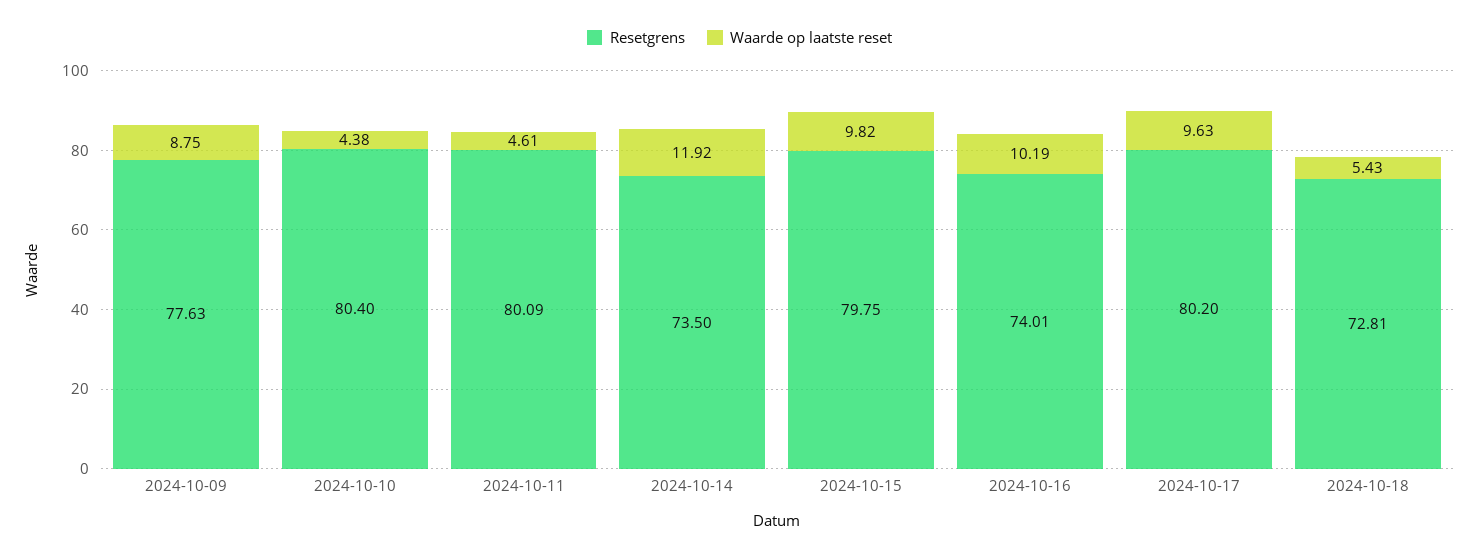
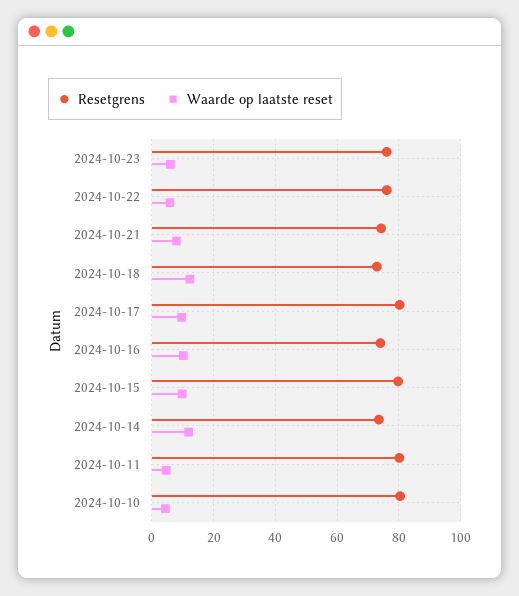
Resetgrens, 2024-10-09: 77.63 -> none
Waarde op laatste reset, 2024-10-09: 8.75 -> none
Waarde op laatste reset, 2024-10-18: 5.43 -> 12
Resetgrens, 2024-10-23: none -> 76
Waarde op laatste reset, 2024-10-23: none -> 6
Resetgrens, 2024-10-22: none -> 76
Waarde op laatste reset, 2024-10-22: none -> 6
Resetgrens, 2024-10-21: none -> 74
Waarde op laatste reset, 2024-10-21: none -> 8

